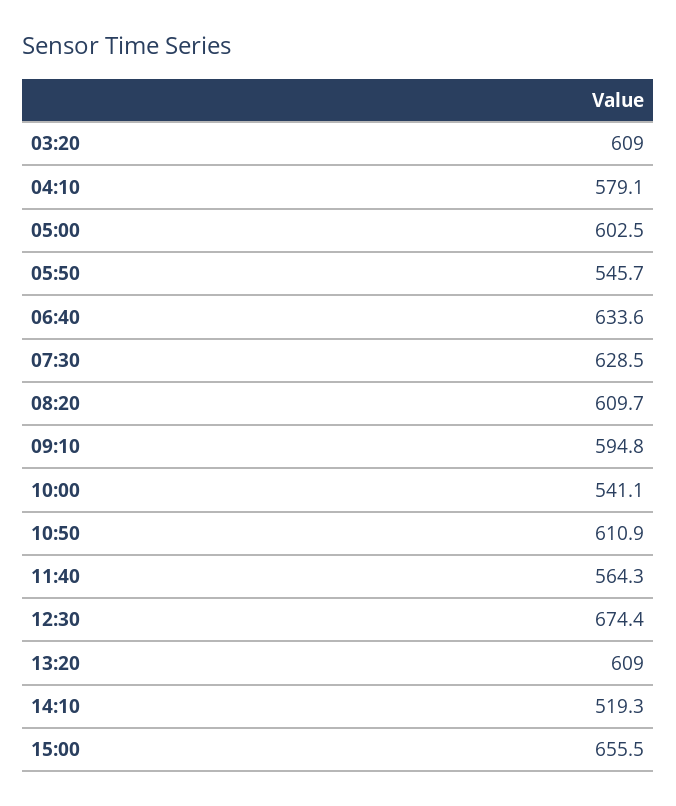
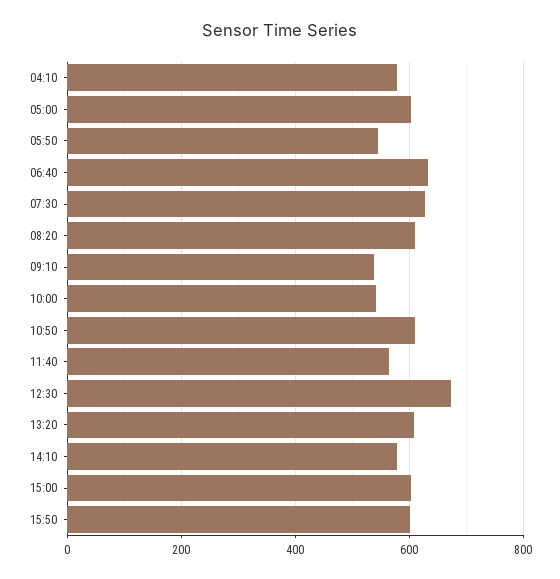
03:20: 609 -> none
09:10: 594.8 -> 540
14:10: 519.3 -> 580
15:00: 655.5 -> 600
15:50: none -> 600

